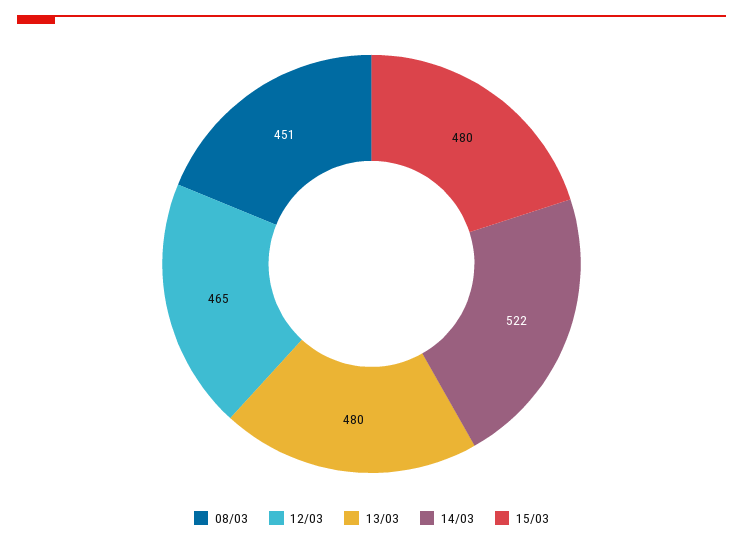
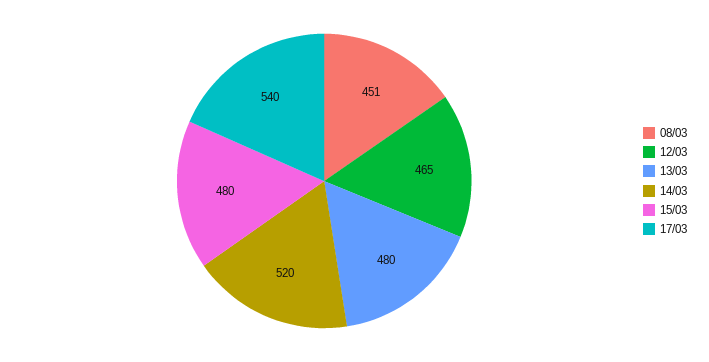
14/03: 522 -> 520
17/03: none -> 540

